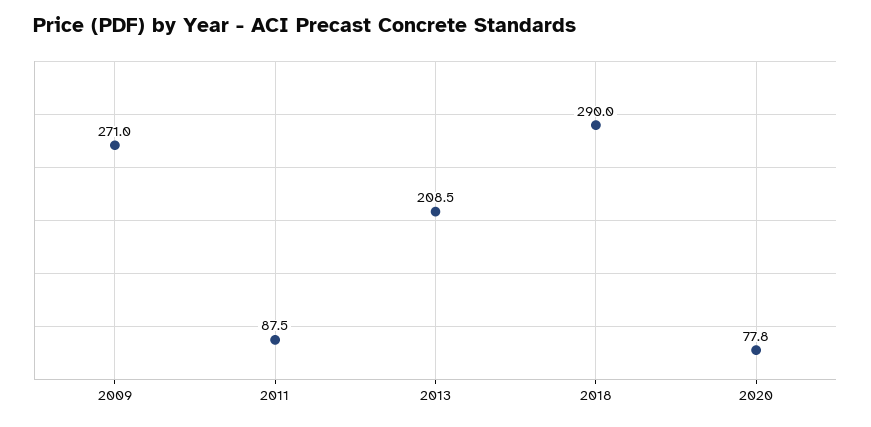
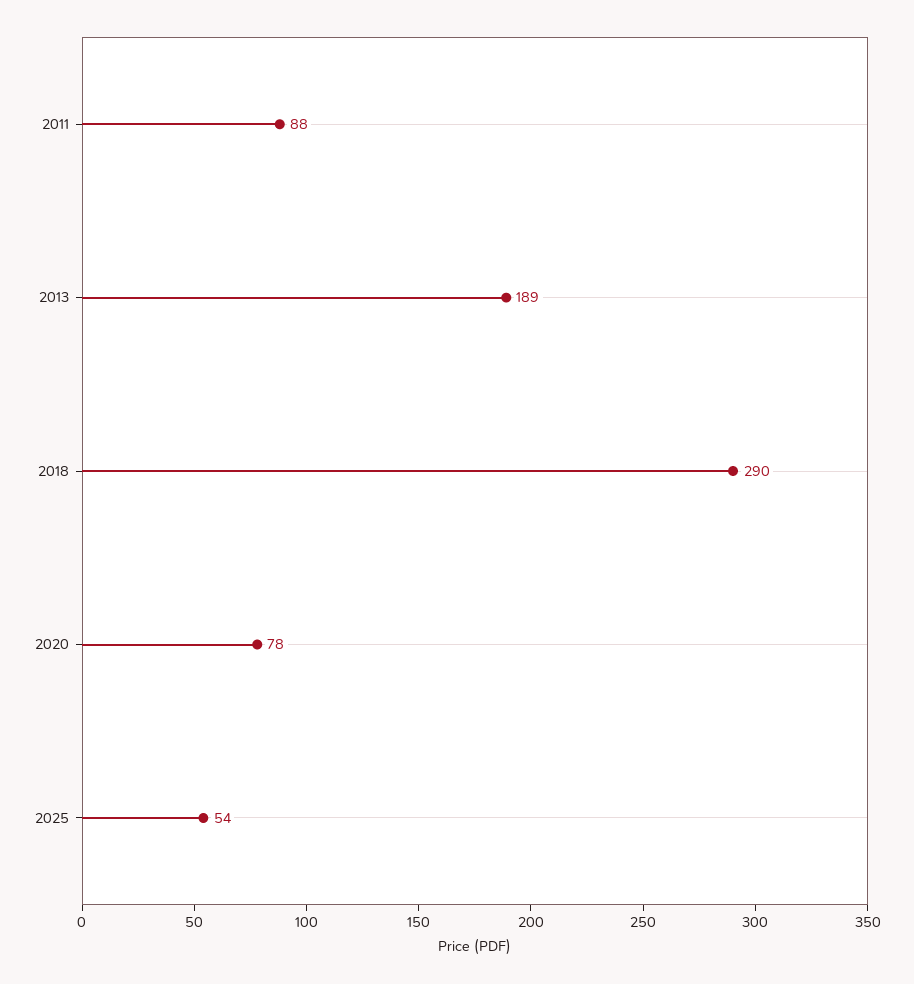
2009: 271 -> none
2013: 208.5 -> 189
2025: none -> 54

